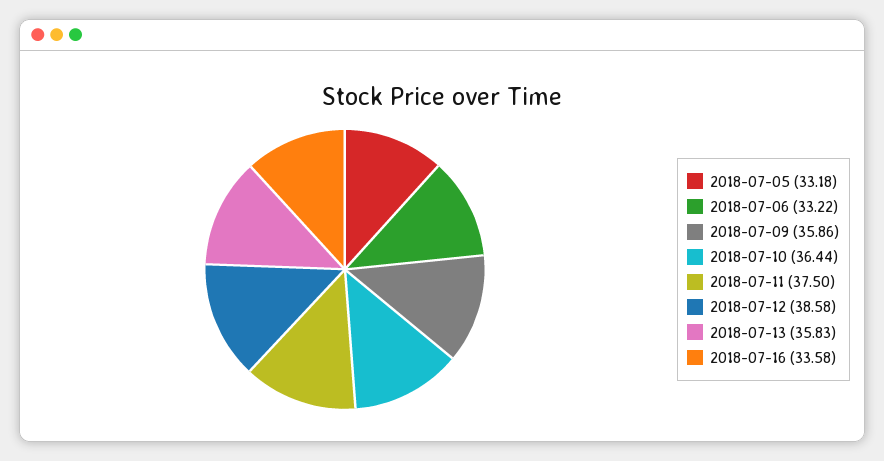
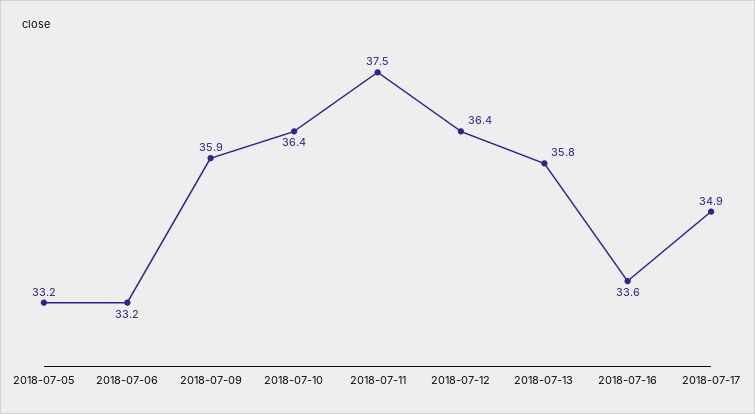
2018-07-12: 38.58 -> 36.4
2018-07-17: none -> 34.9

